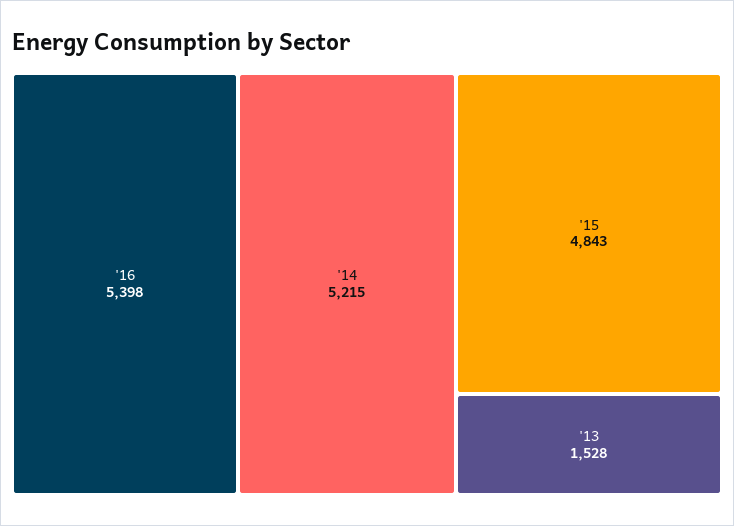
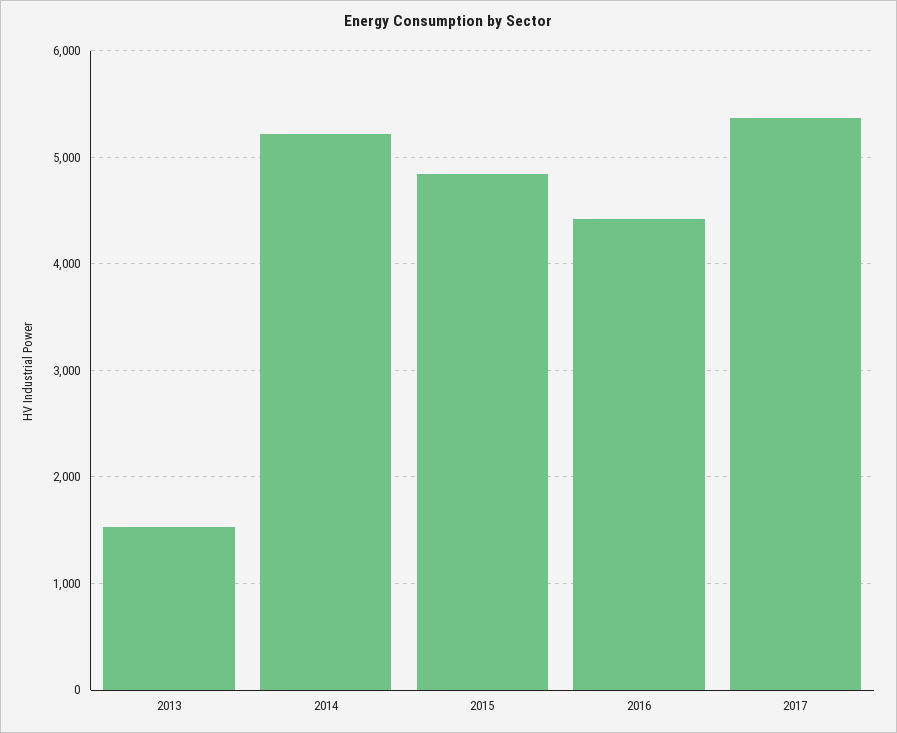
'16: 5398 -> 4400
2017: none -> 5400

